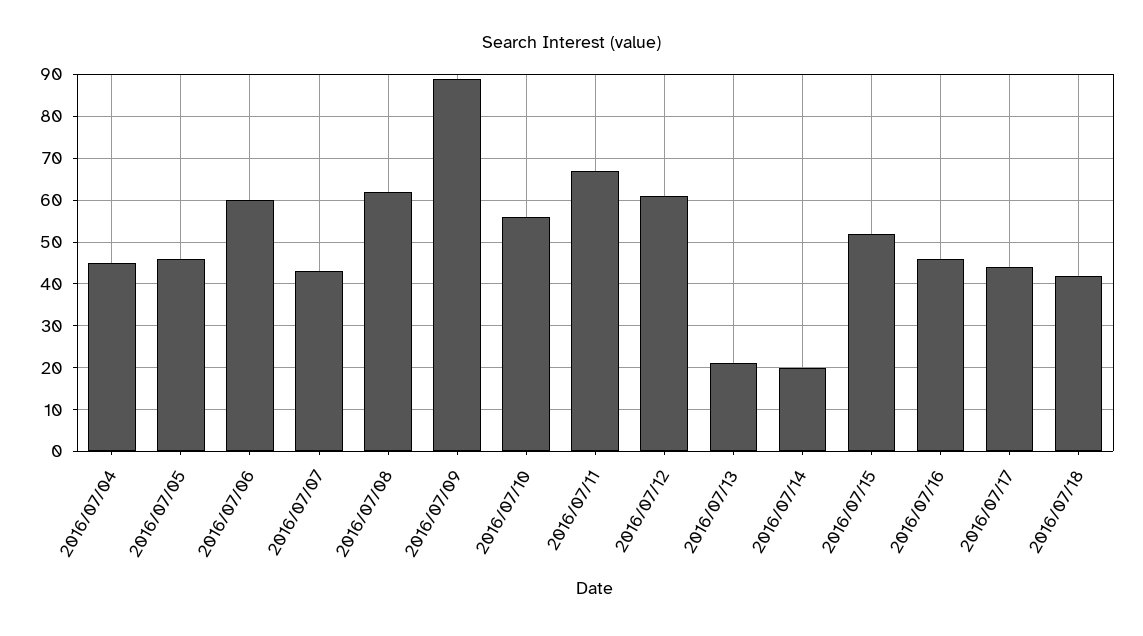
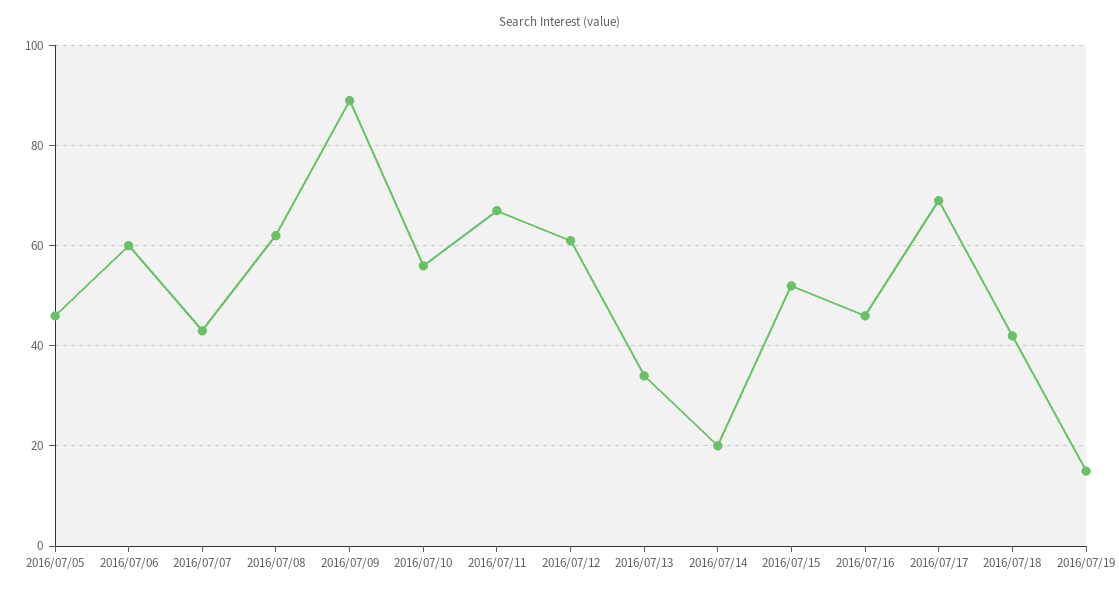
2016/07/04: 45 -> none
2016/07/13: 20 -> 35
2016/07/17: 45 -> 70
2016/07/19: none -> 15

